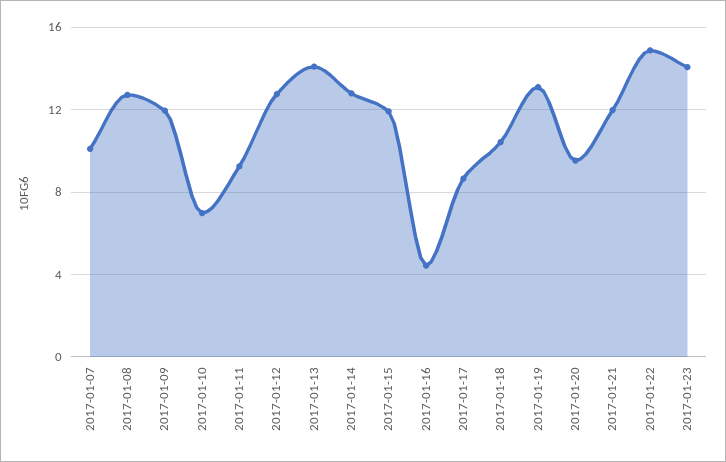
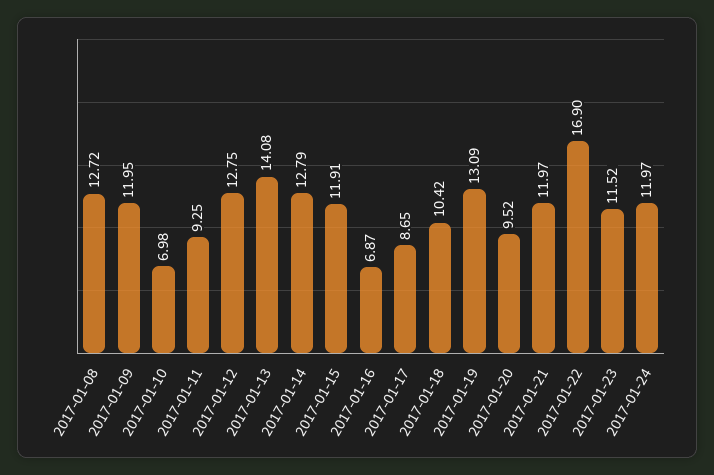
2017-01-07: 10 -> none
2017-01-16: 4.5 -> 6.87
2017-01-22: 15 -> 16.9
2017-01-23: 14 -> 11.52
2017-01-24: none -> 11.97

